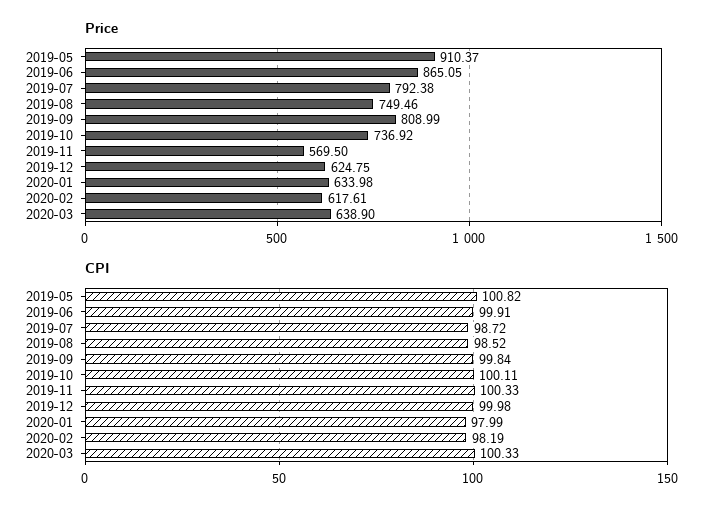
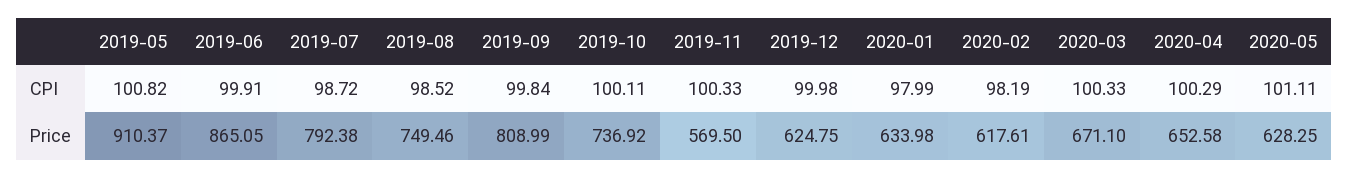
Price, 2020-03: 638.9 -> 671.1
CPI, 2020-04: none -> 100.29
CPI, 2020-05: none -> 101.11
Price, 2020-04: none -> 652.58
Price, 2020-05: none -> 628.25

